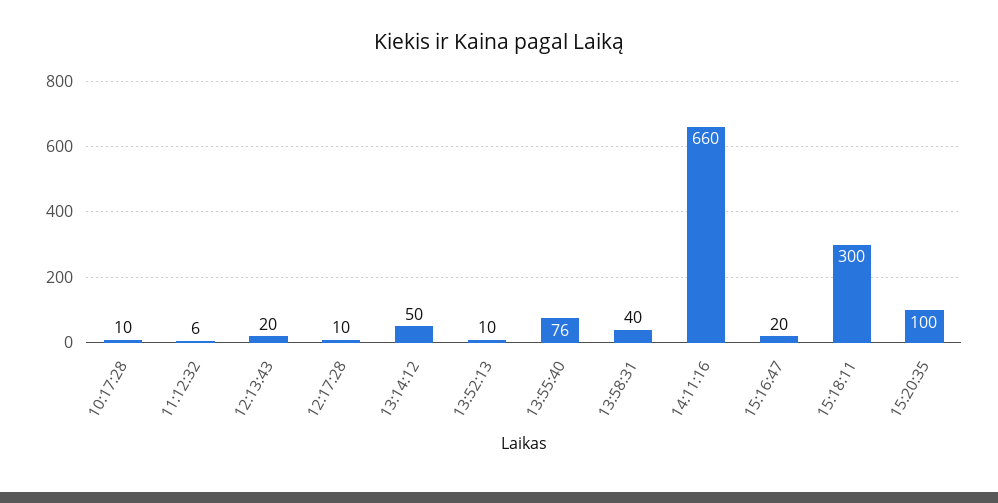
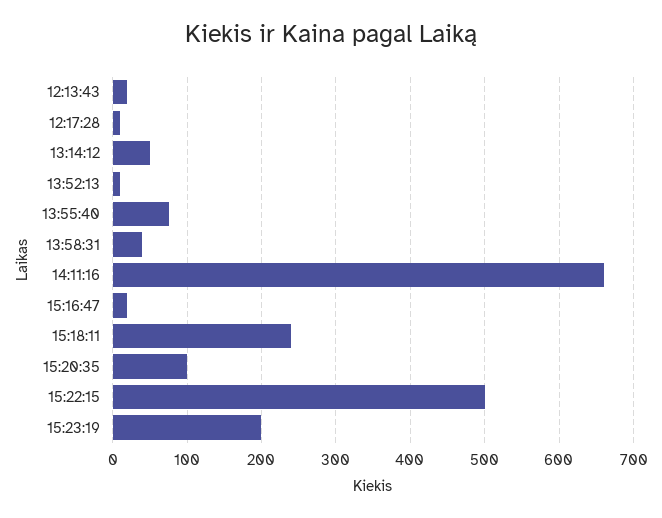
10:17:28: 10 -> none
11:12:32: 6 -> none
15:18:11: 300 -> 240
15:22:15: none -> 500
15:23:19: none -> 200

